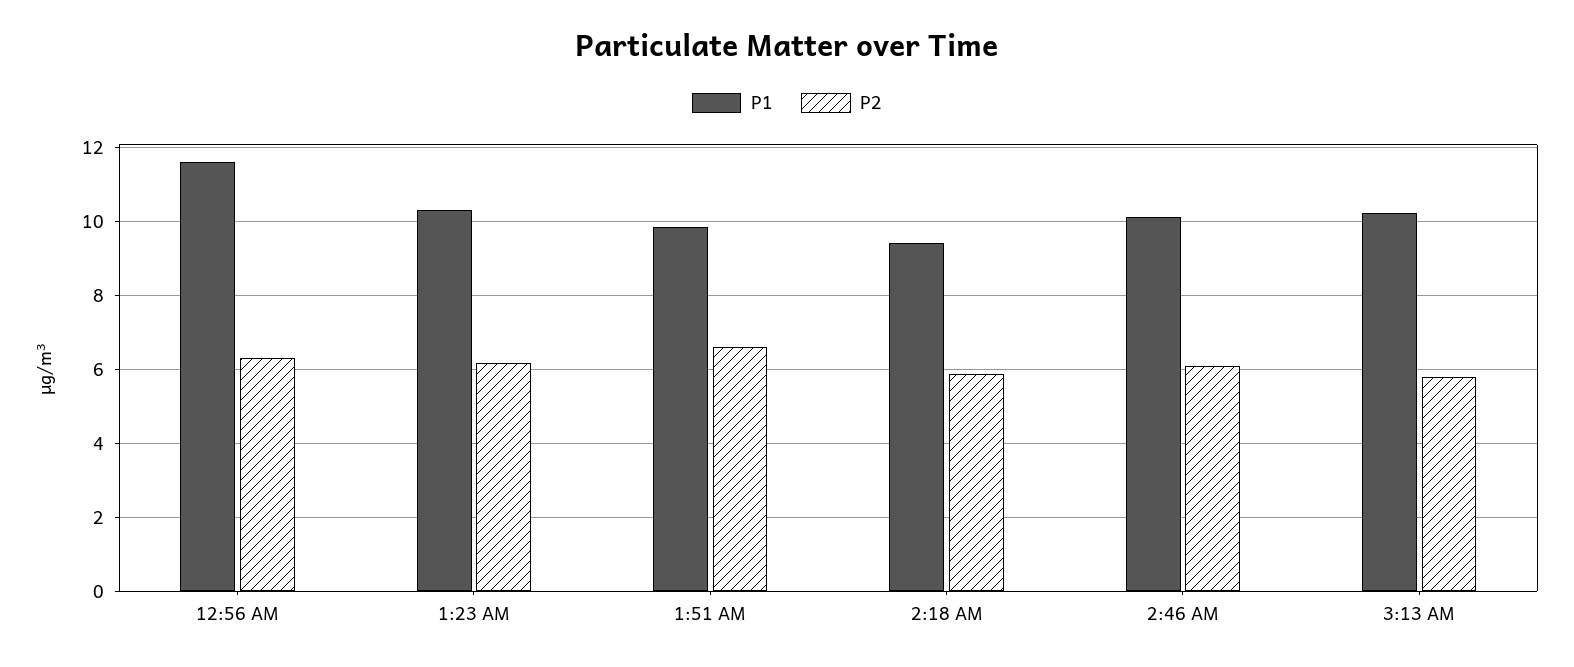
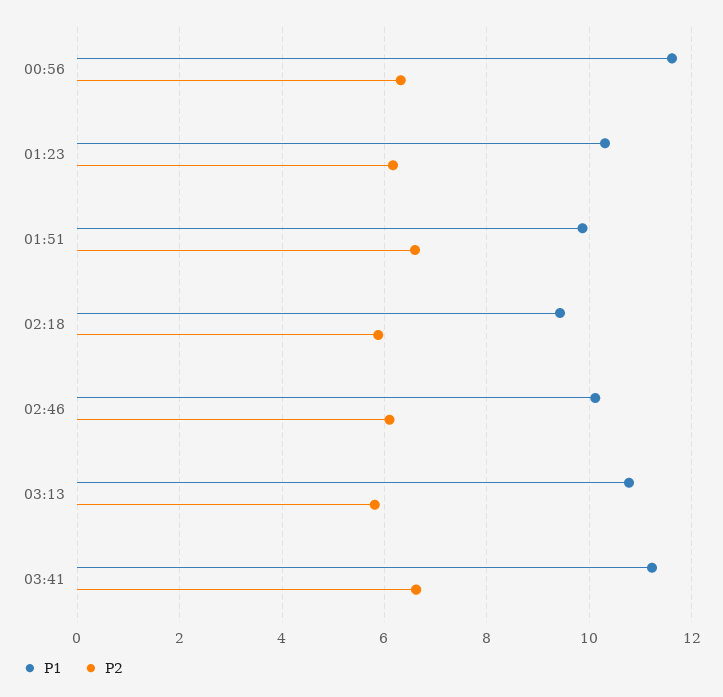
P1, 3:13 AM: 10.2 -> 10.8
P1, 03:41: none -> 11.2
P2, 03:41: none -> 6.6

